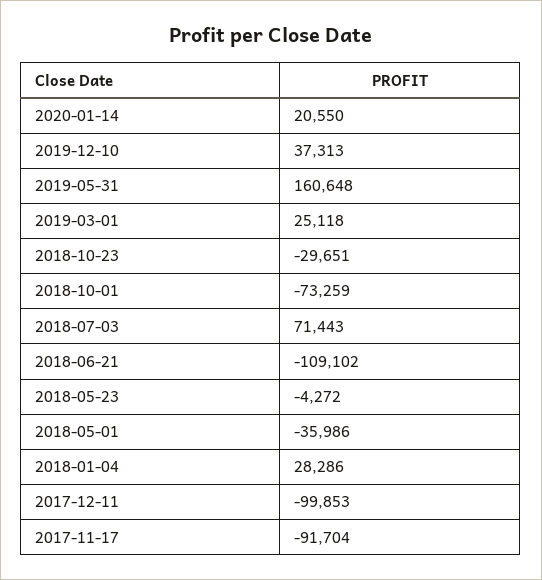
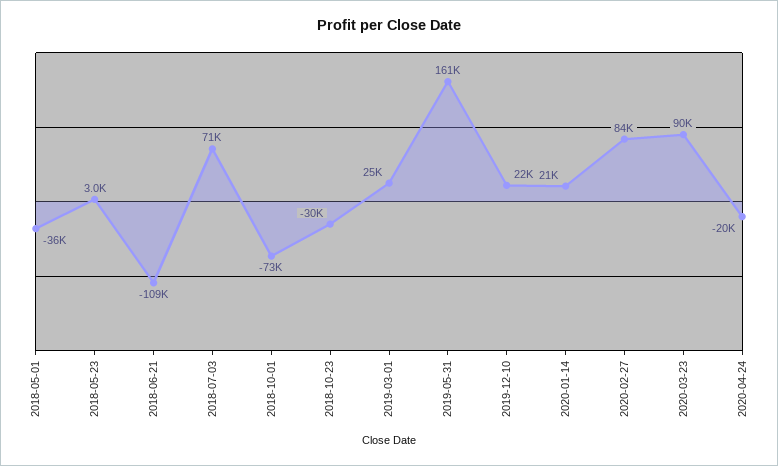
2019-12-10: 37313 -> 22000
2018-05-23: -4272 -> 3000
2018-01-04: 28286 -> none
2017-12-11: -99853 -> none
2017-11-17: -91704 -> none
2020-02-27: none -> 84000
2020-03-23: none -> 90000
2020-04-24: none -> -20000

